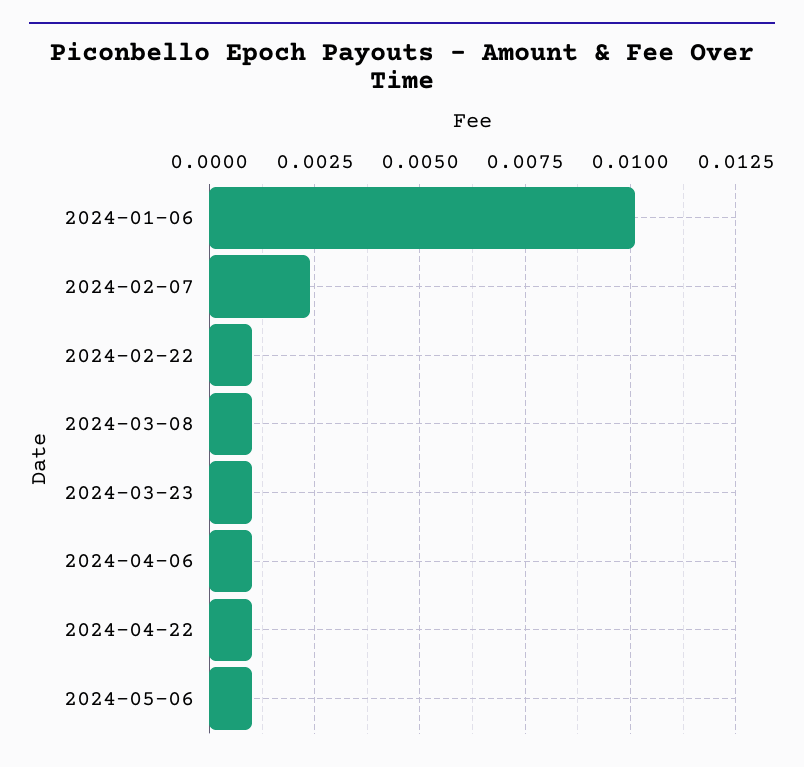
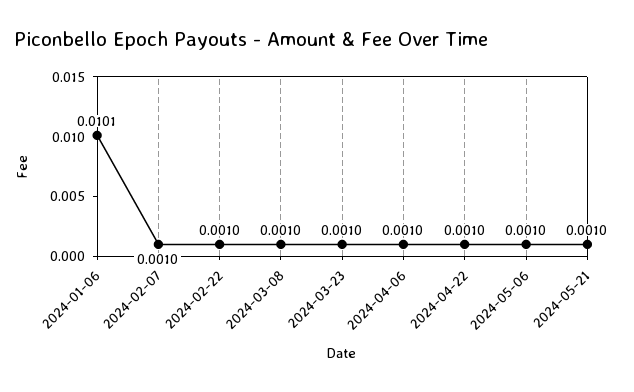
2024-02-07: 0.0025 -> 0.001
2024-05-21: none -> 0.001

